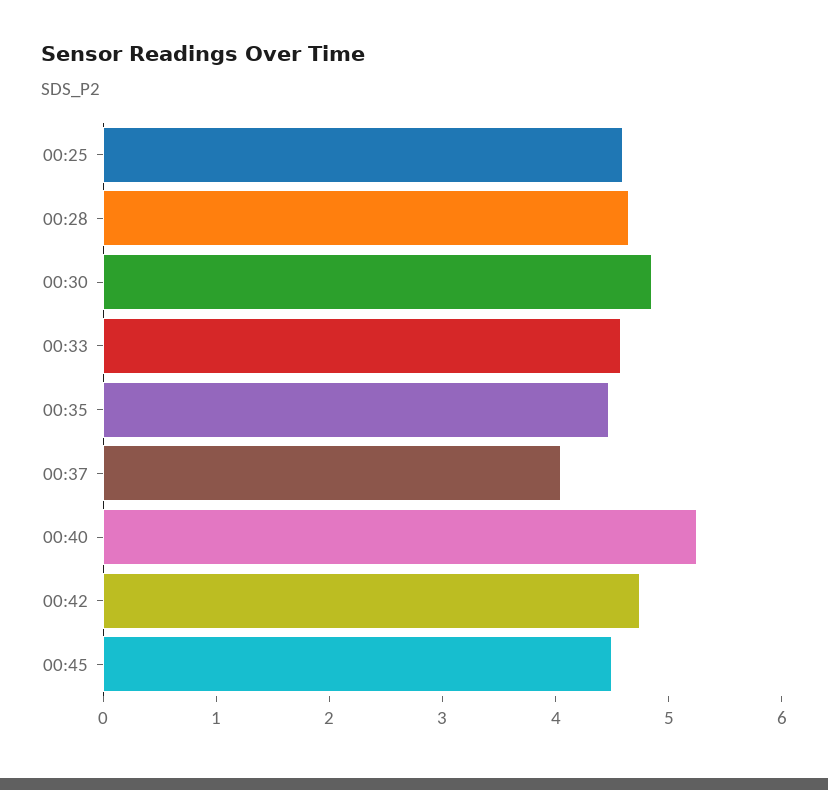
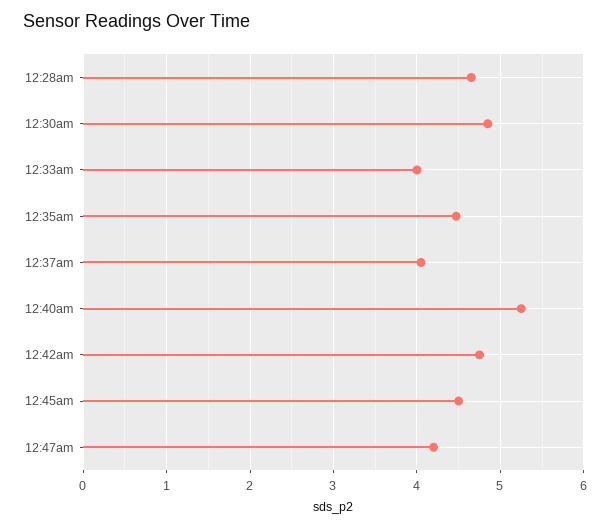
00:25: 4.6 -> none
00:33: 4.6 -> 4
12:47am: none -> 4.2

